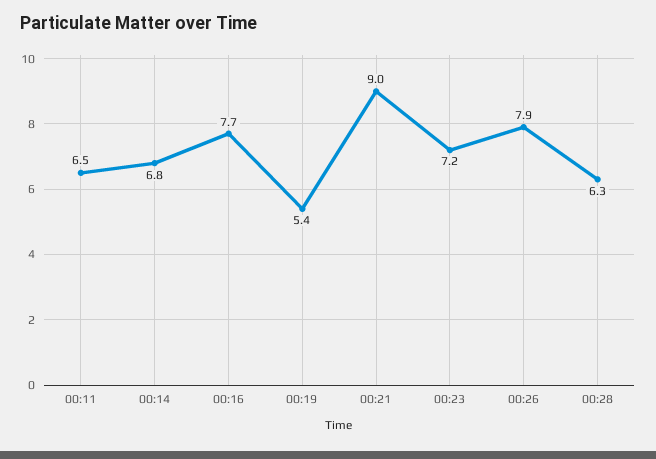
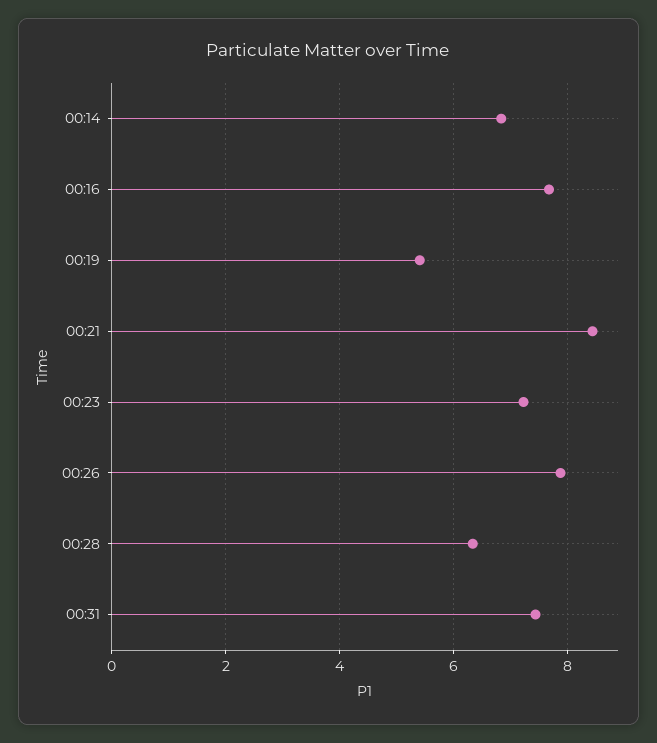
00:11: 6.5 -> none
00:21: 9 -> 8.4
00:31: none -> 7.4

